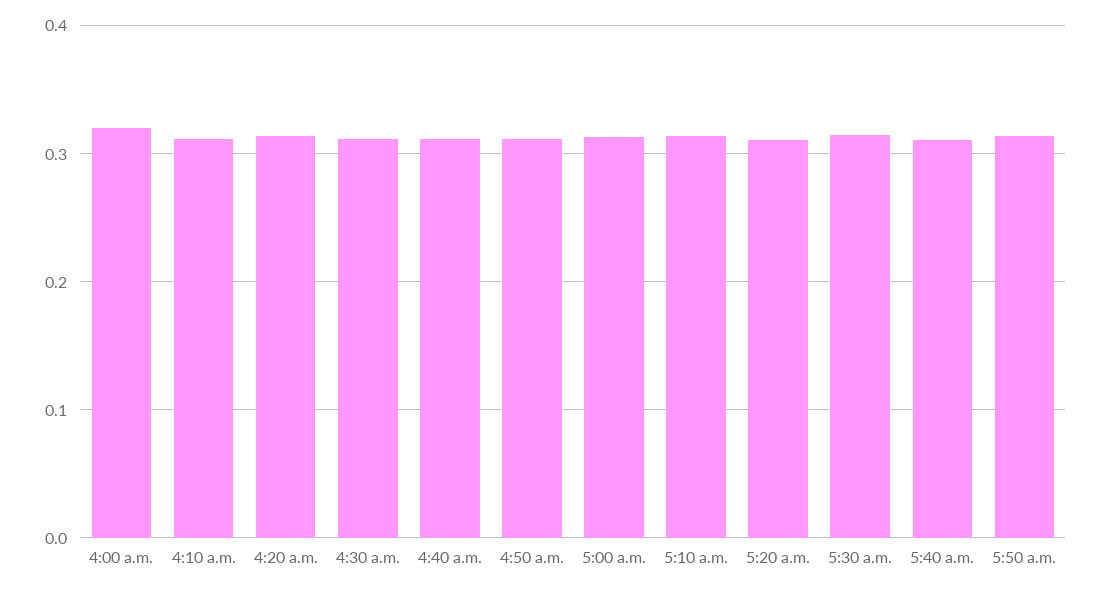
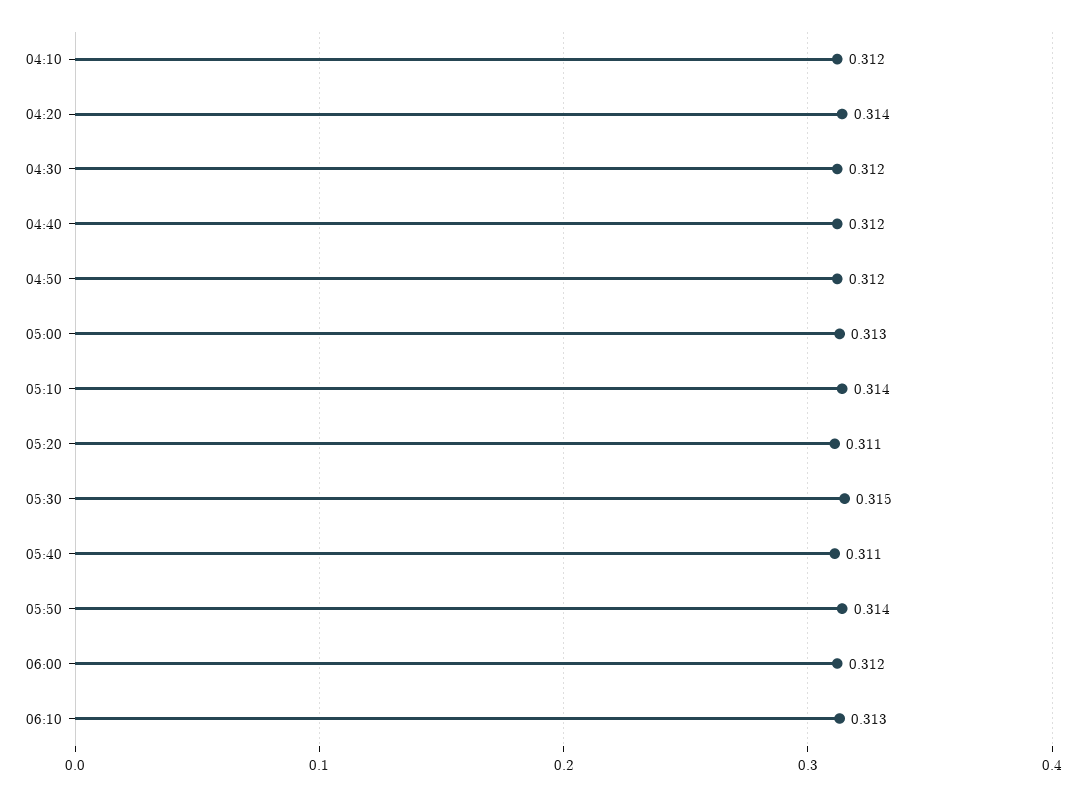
4:00 a.m.: 0.32 -> none
06:00: none -> 0.312
06:10: none -> 0.313

